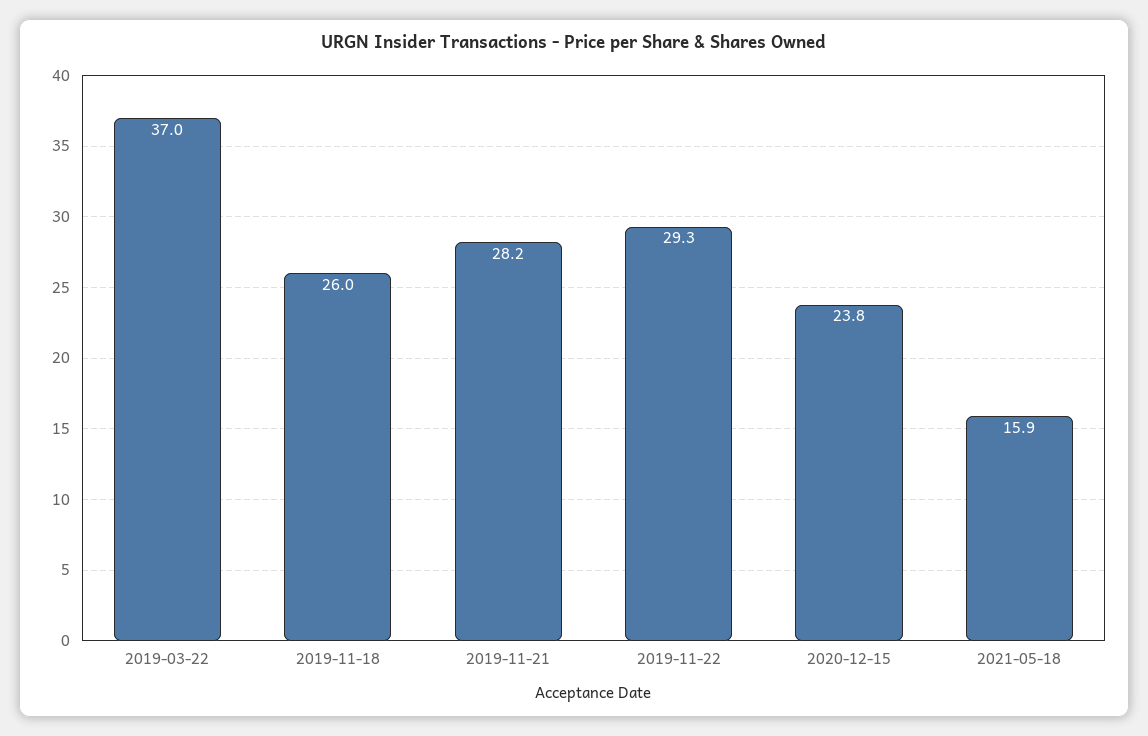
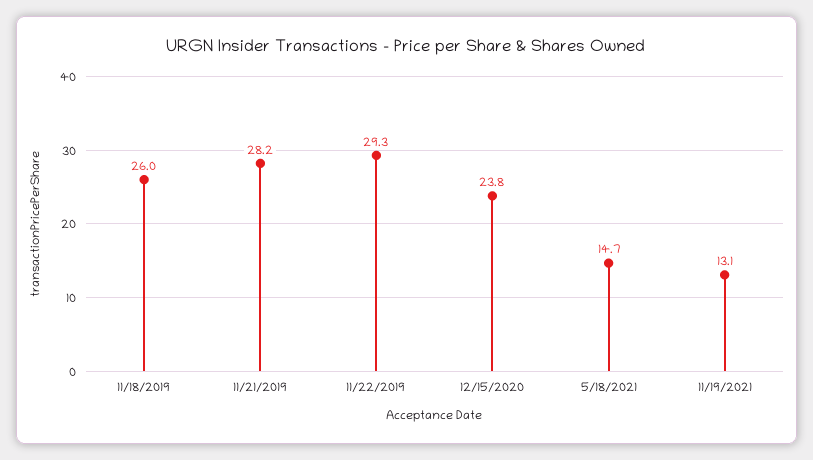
2019-03-22: 37 -> none
2021-05-18: 15.9 -> 14.7
11/19/2021: none -> 13.1

